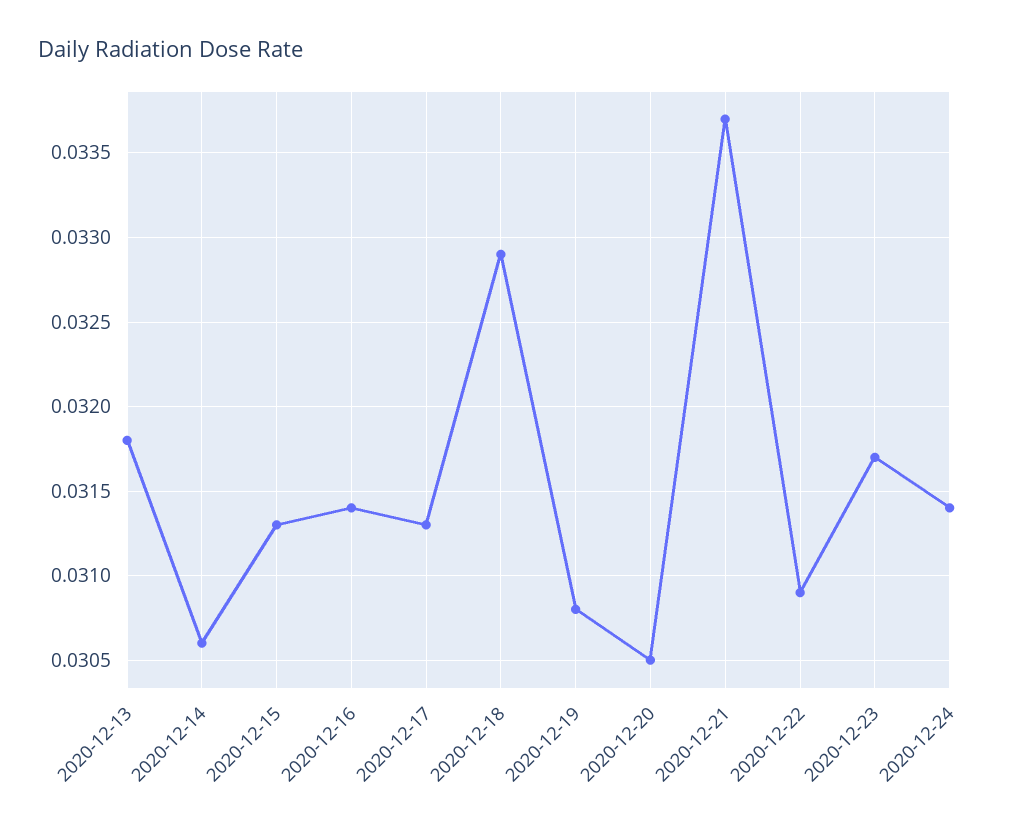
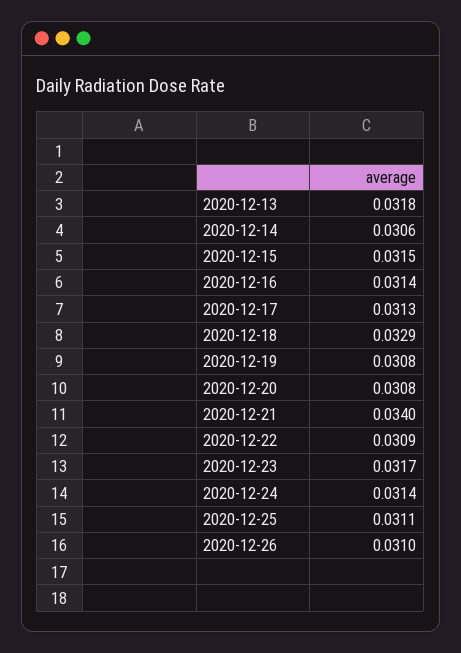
2020-12-15: 0.0313 -> 0.0315
2020-12-20: 0.0305 -> 0.0308
2020-12-21: 0.0337 -> 0.034
2020-12-25: none -> 0.0311
2020-12-26: none -> 0.031

